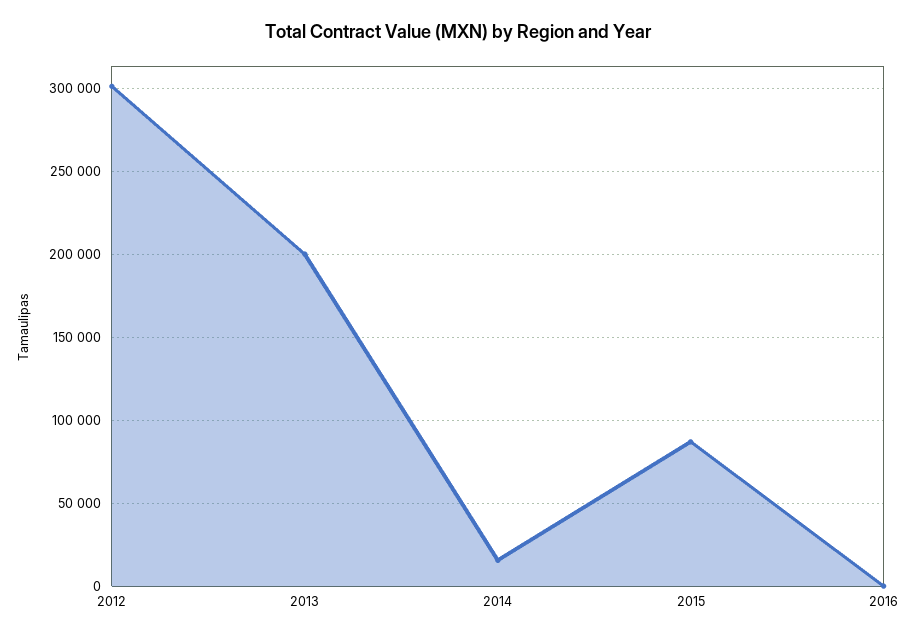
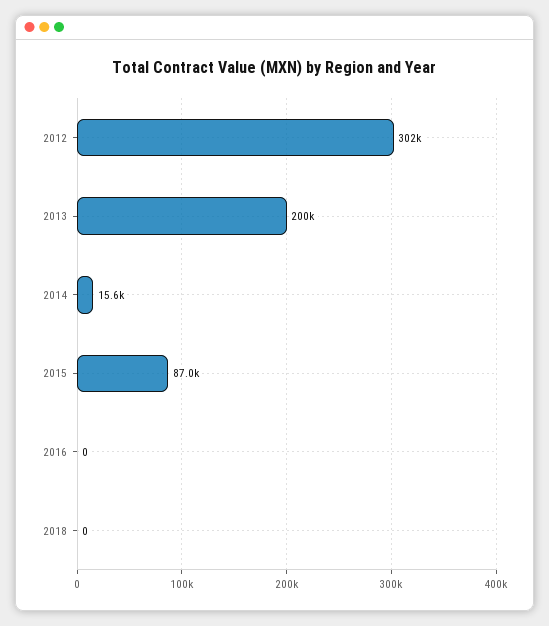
2018: none -> 0

